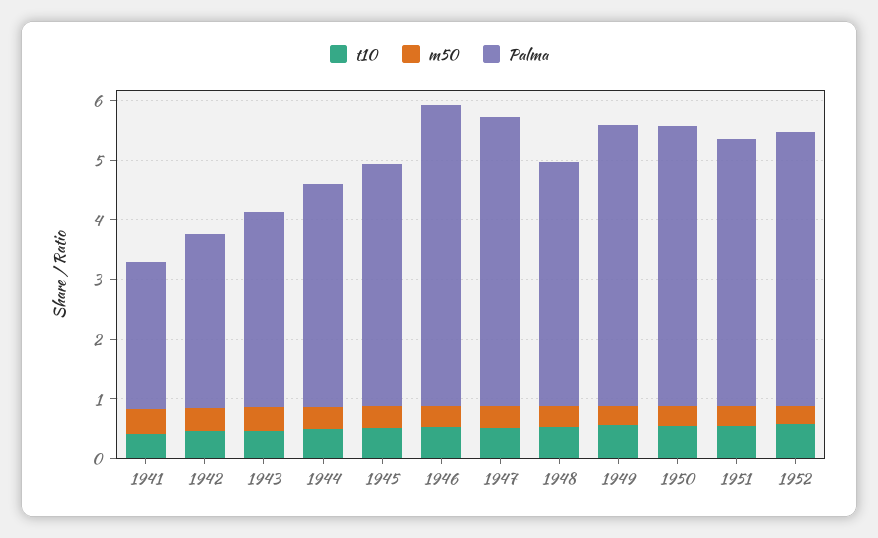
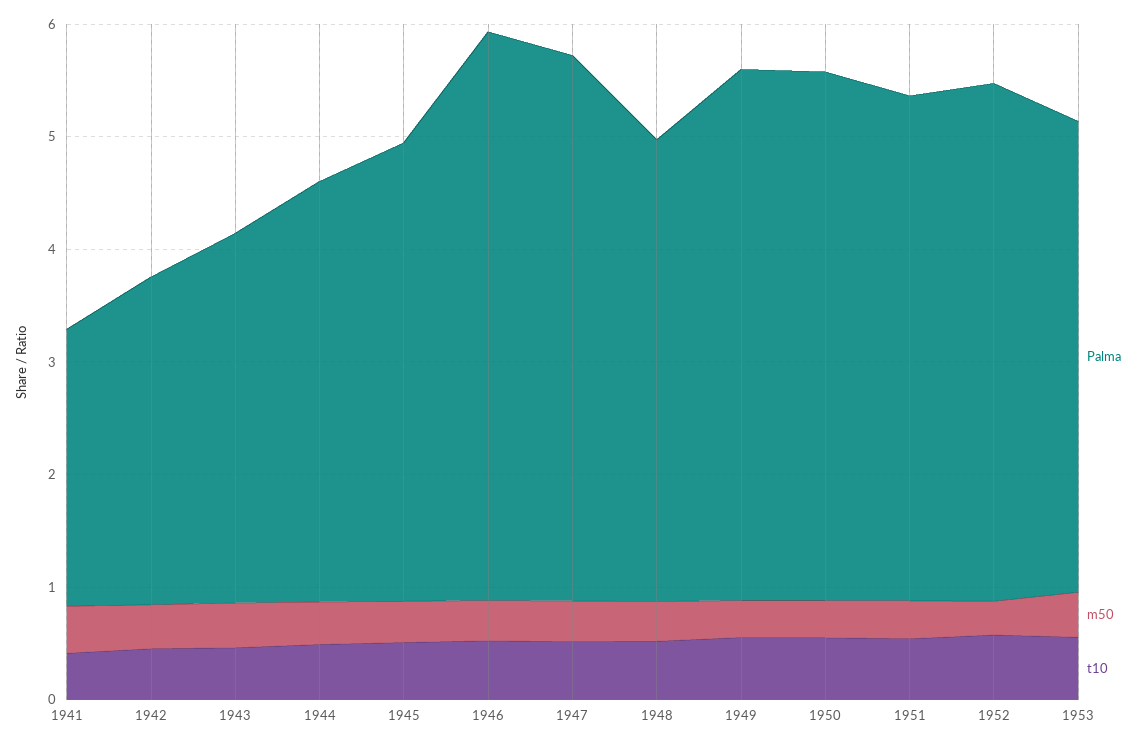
Palma, 1953: none -> 4.2
m50, 1953: none -> 0.4
t10, 1953: none -> 0.6

